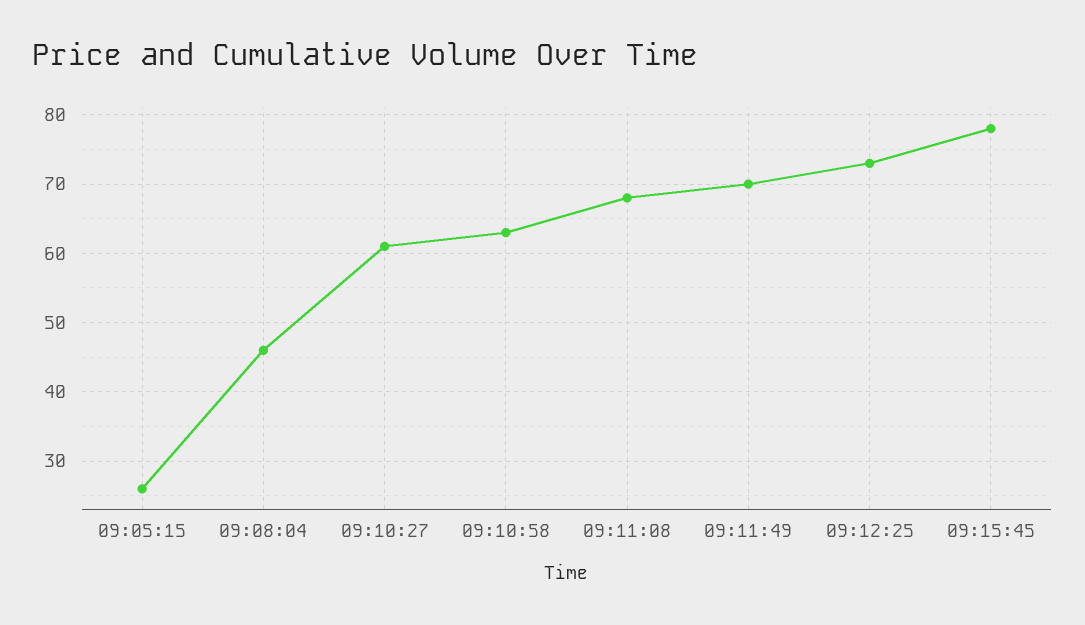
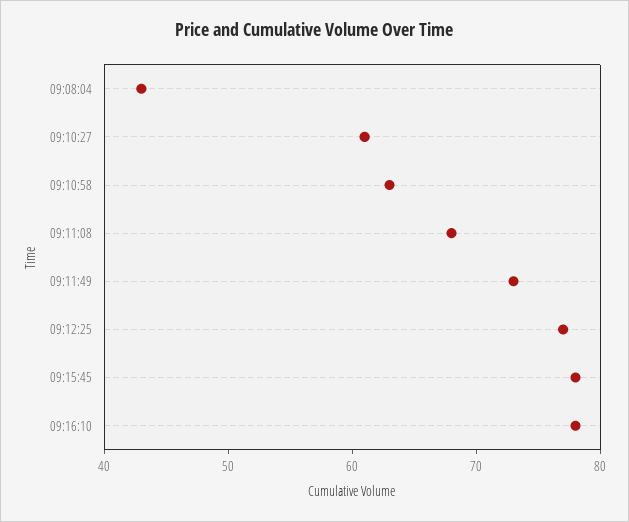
09:05:15: 26 -> none
09:08:04: 46 -> 43
09:11:49: 70 -> 73
09:12:25: 73 -> 77
09:16:10: none -> 78

